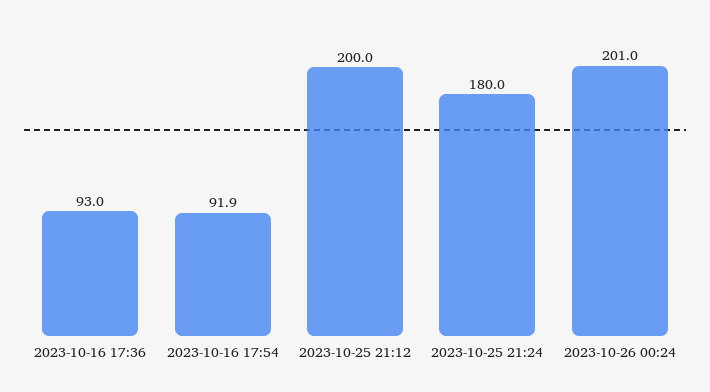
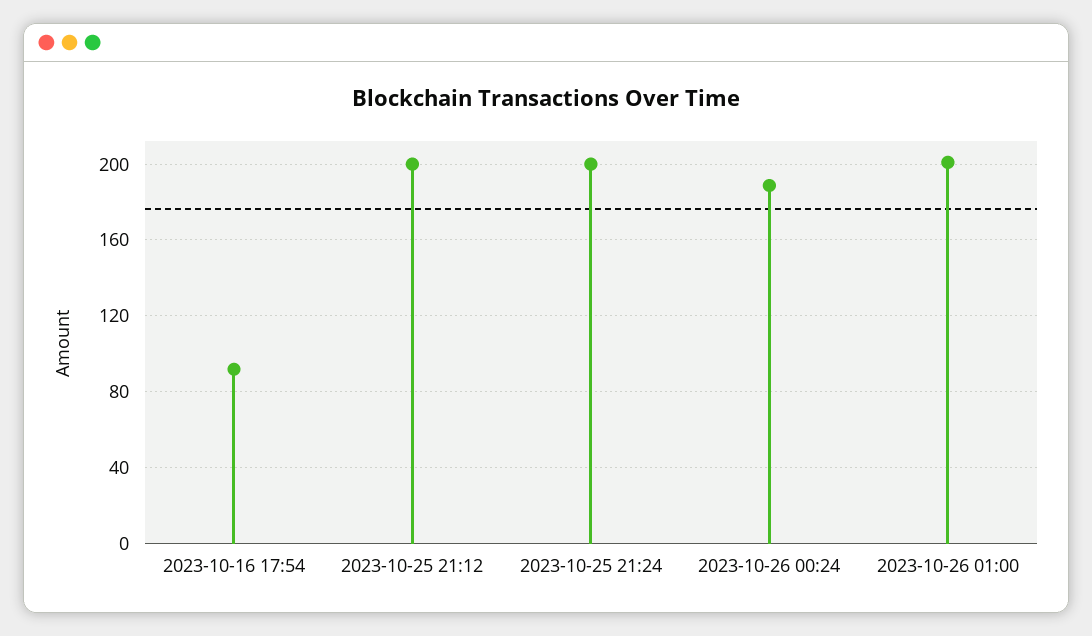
2023-10-16 17:36: 93 -> none
2023-10-25 21:24: 180 -> 200
2023-10-26 00:24: 201 -> 190
2023-10-26 01:00: none -> 200

